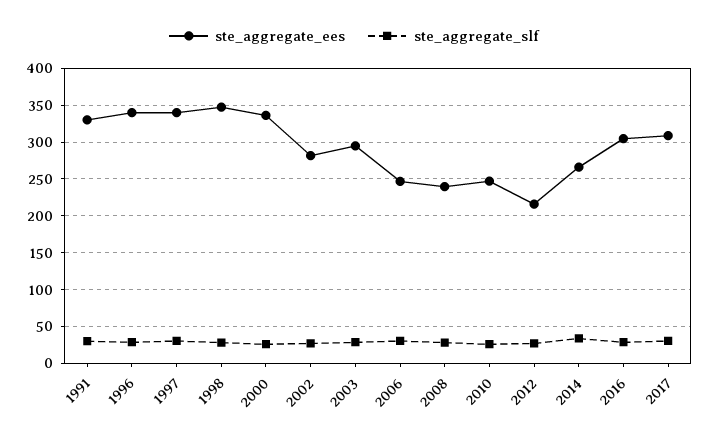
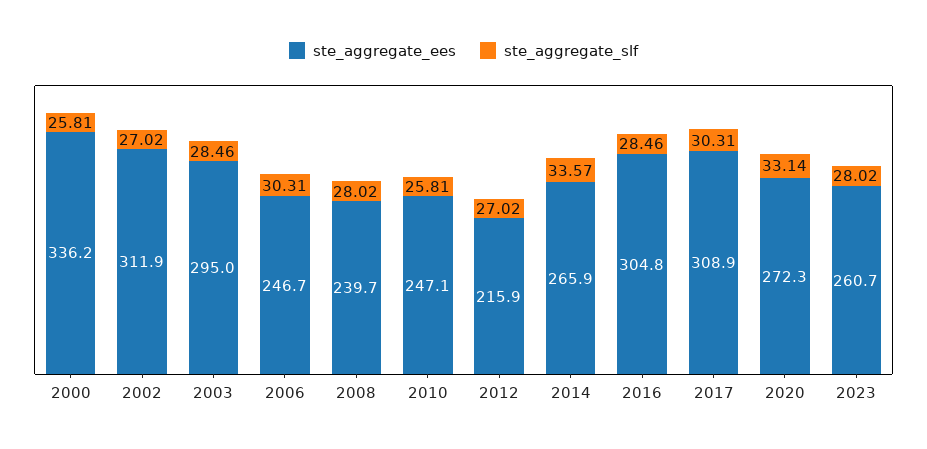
ste_aggregate_ees, 1991: 330 -> none
ste_aggregate_slf, 1991: 30 -> none
ste_aggregate_ees, 1996: 340 -> none
ste_aggregate_slf, 1996: 30 -> none
ste_aggregate_ees, 1997: 340 -> none
ste_aggregate_slf, 1997: 30 -> none
ste_aggregate_ees, 1998: 350 -> none
ste_aggregate_slf, 1998: 30 -> none
ste_aggregate_ees, 2002: 280 -> 311.9
ste_aggregate_ees, 2020: none -> 272.3
ste_aggregate_slf, 2020: none -> 33.14
ste_aggregate_ees, 2023: none -> 260.7
ste_aggregate_slf, 2023: none -> 28.02

